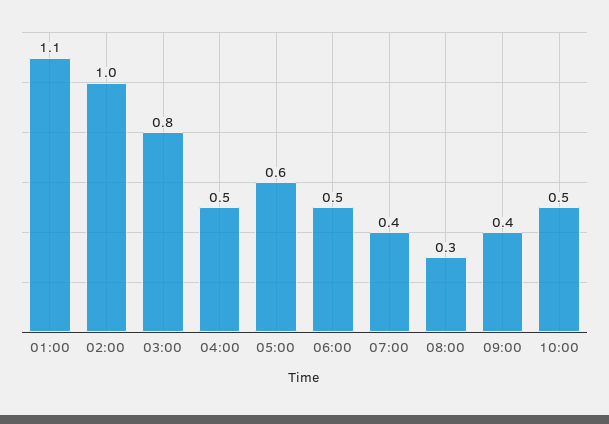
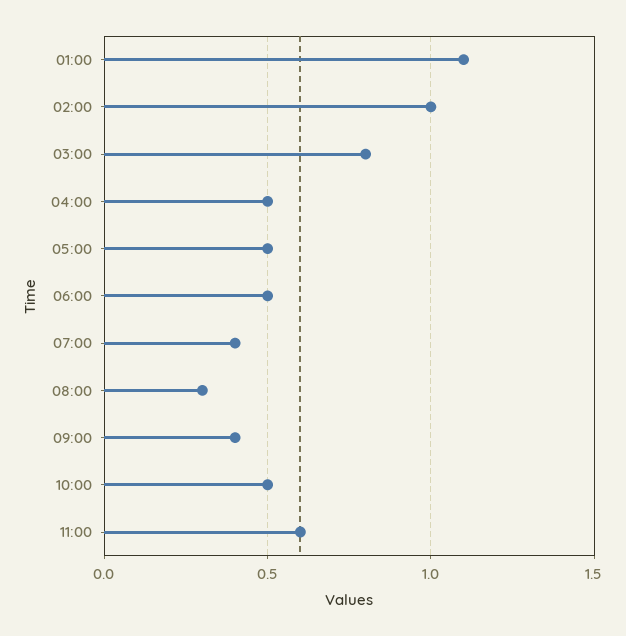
05:00: 0.6 -> 0.5
11:00: none -> 0.6

